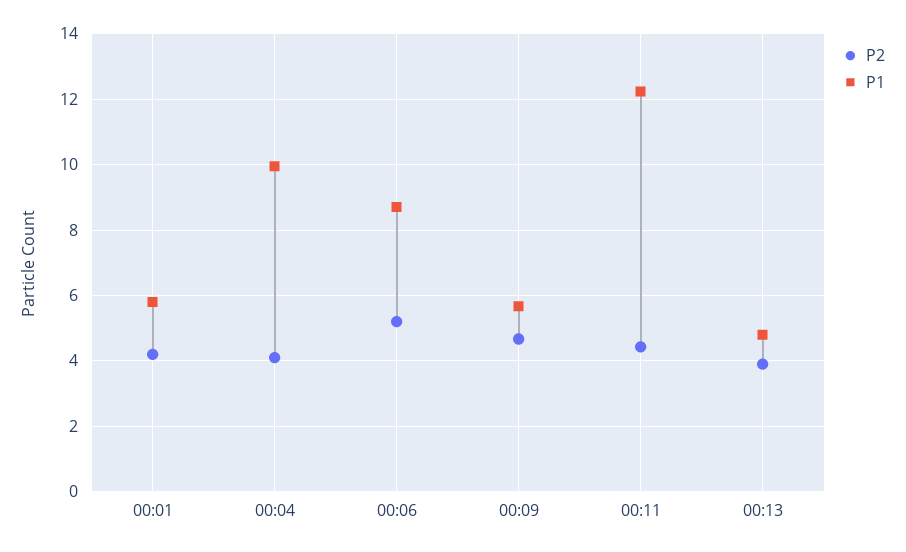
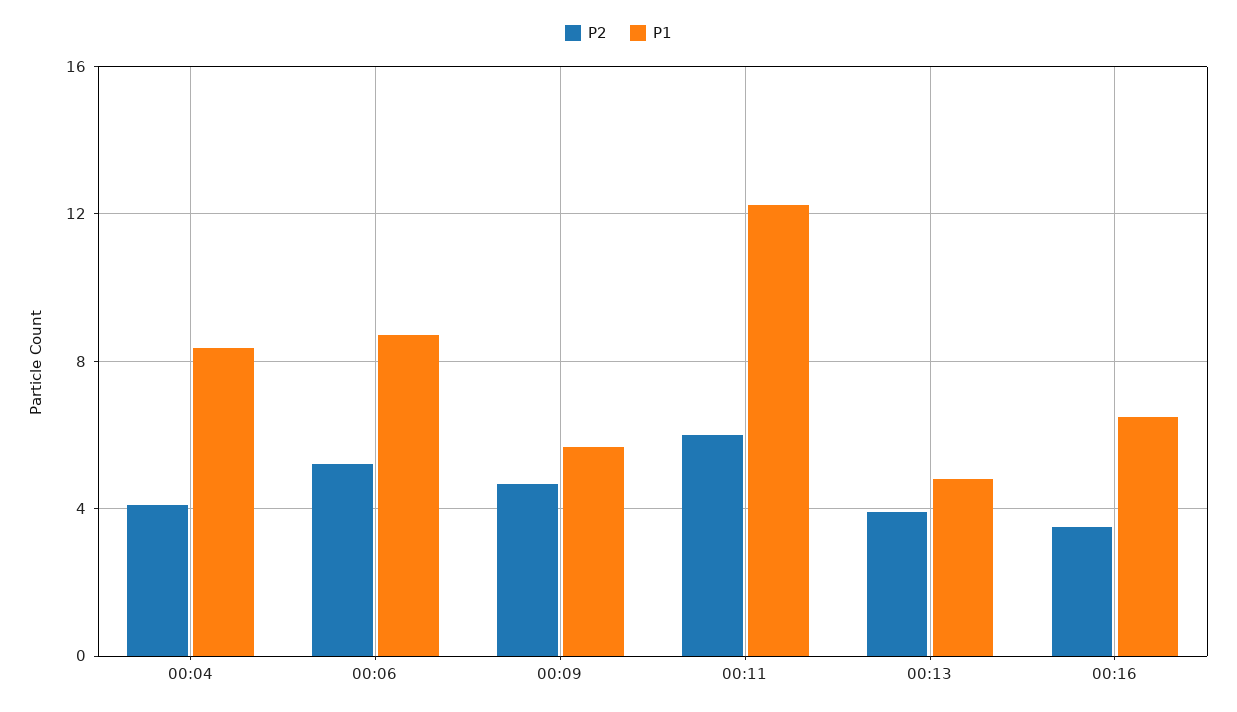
P2, 00:01: 4.2 -> none
P1, 00:01: 5.8 -> none
P1, 00:04: 10 -> 8.5
P2, 00:11: 4.4 -> 6
P2, 00:16: none -> 3.5
P1, 00:16: none -> 6.5

